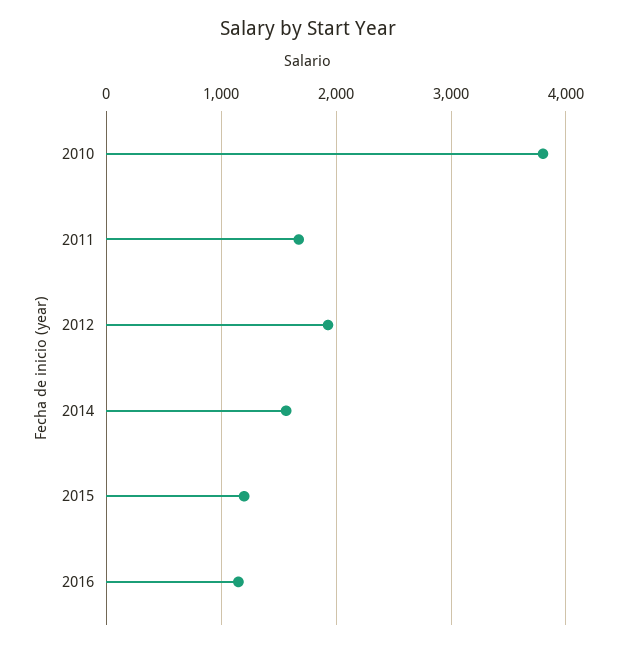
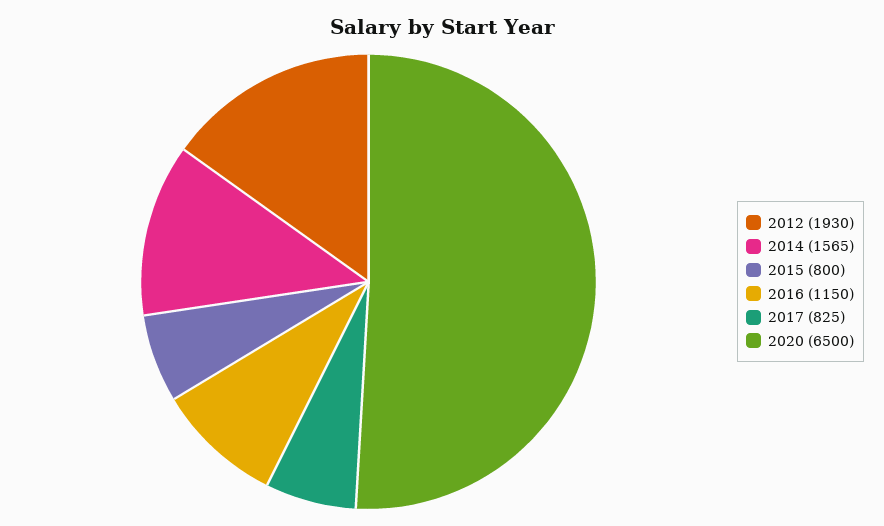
2010: 3800 -> none
2011: 1700 -> none
2015: 1200 -> 800
2017: none -> 825
2020: none -> 6500

